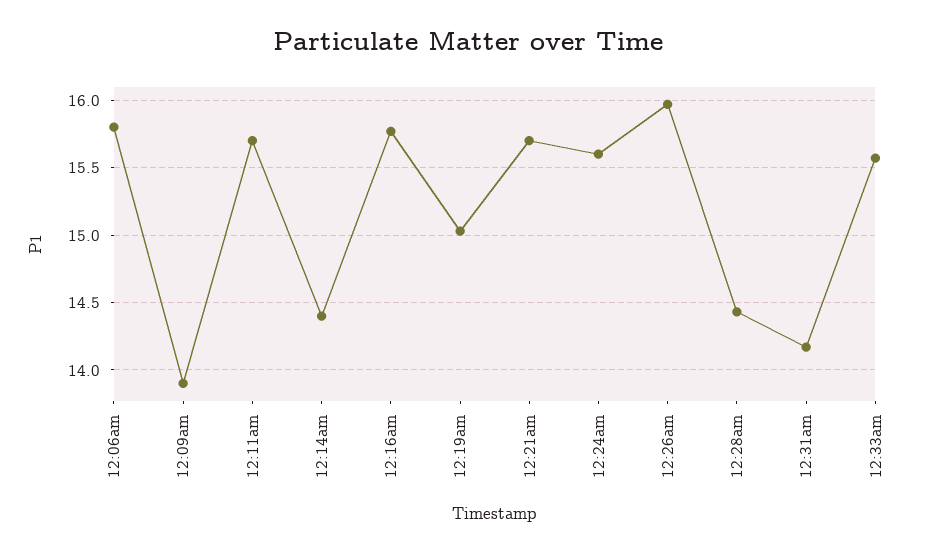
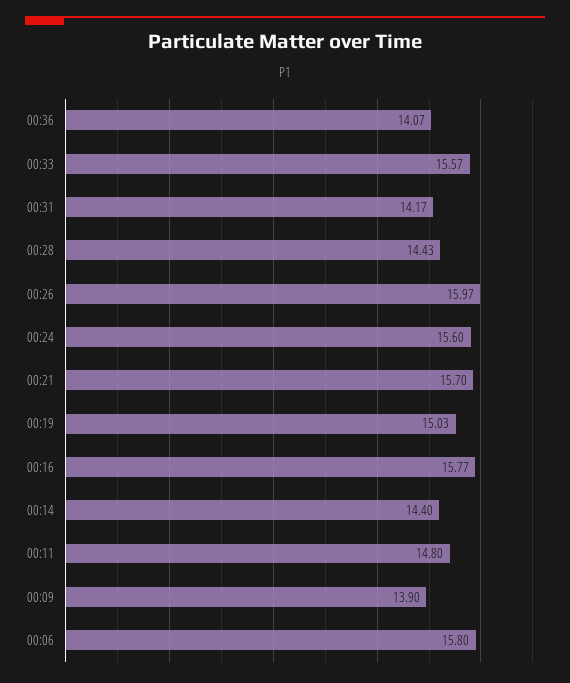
12:11am: 15.7 -> 14.8
00:36: none -> 14.07

